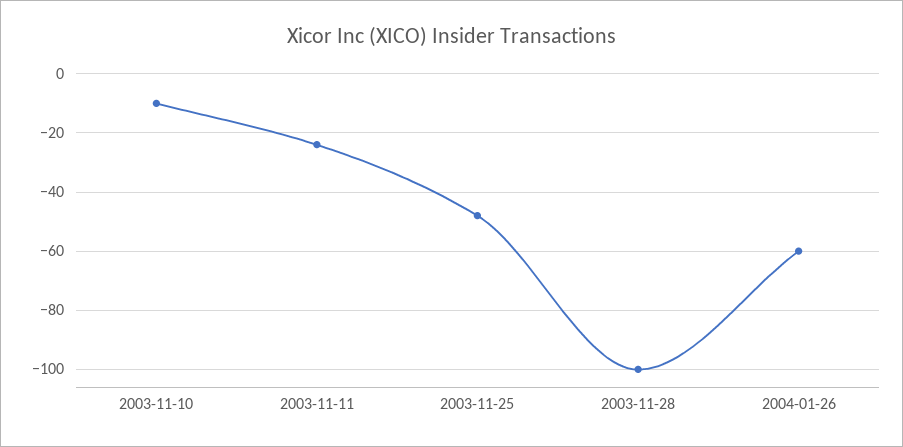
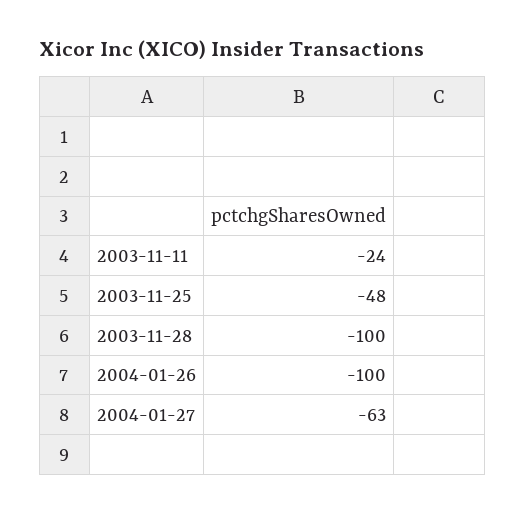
2003-11-10: -10 -> none
2004-01-26: -60 -> -100
2004-01-27: none -> -63

